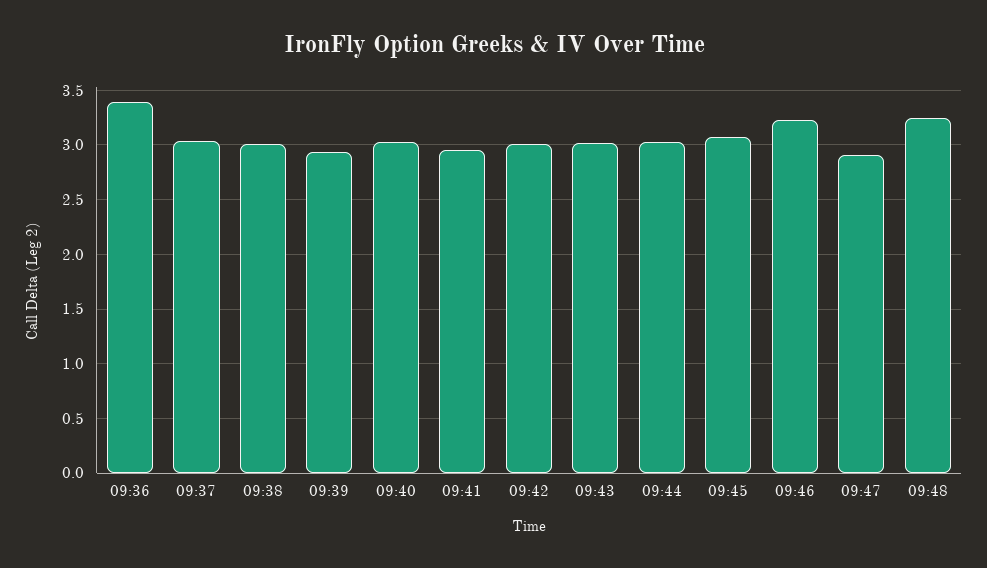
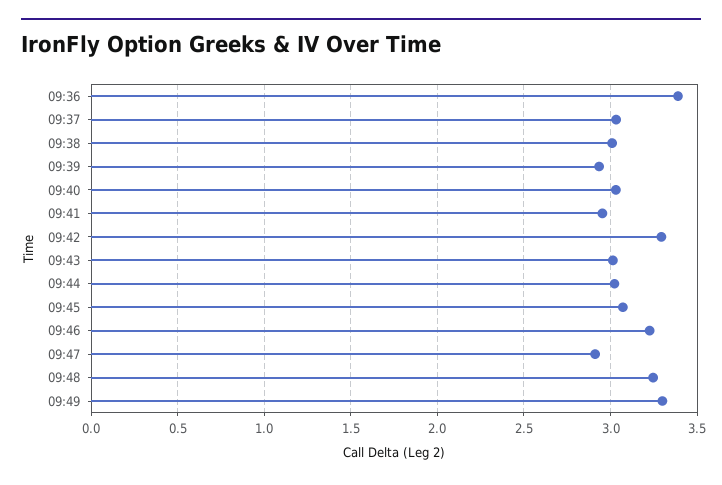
09:42: 3 -> 3.3
09:49: none -> 3.3

